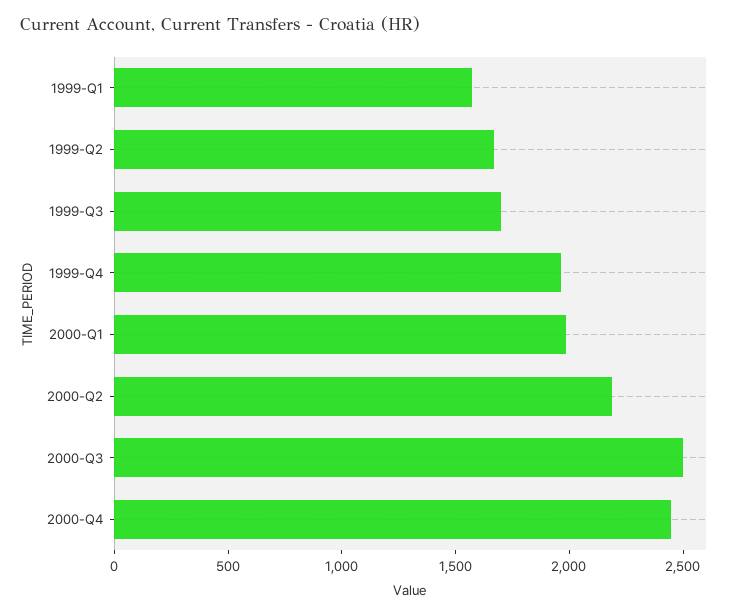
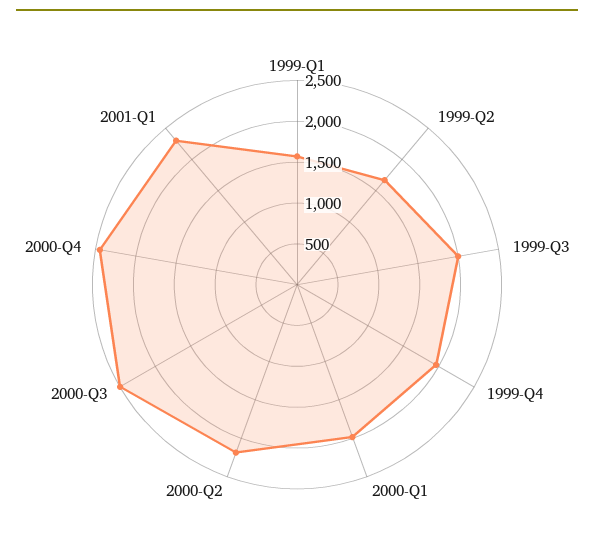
1999-Q3: 1700 -> 2000
2001-Q1: none -> 2300

